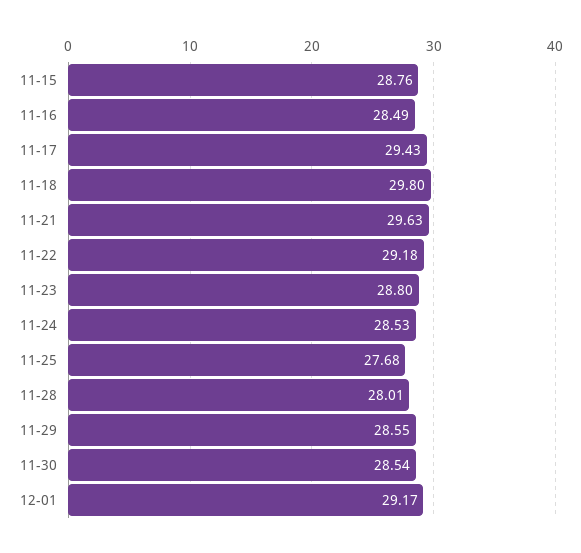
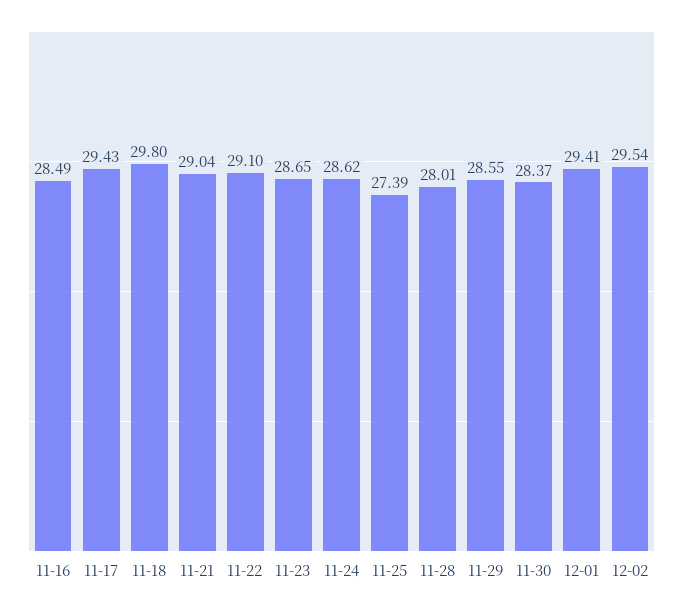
11-15: 28.76 -> none
11-21: 29.63 -> 29.04
11-22: 29.18 -> 29.1
11-23: 28.8 -> 28.65
11-24: 28.53 -> 28.62
11-25: 27.68 -> 27.39
11-30: 28.54 -> 28.37
12-01: 29.17 -> 29.41
12-02: none -> 29.54

